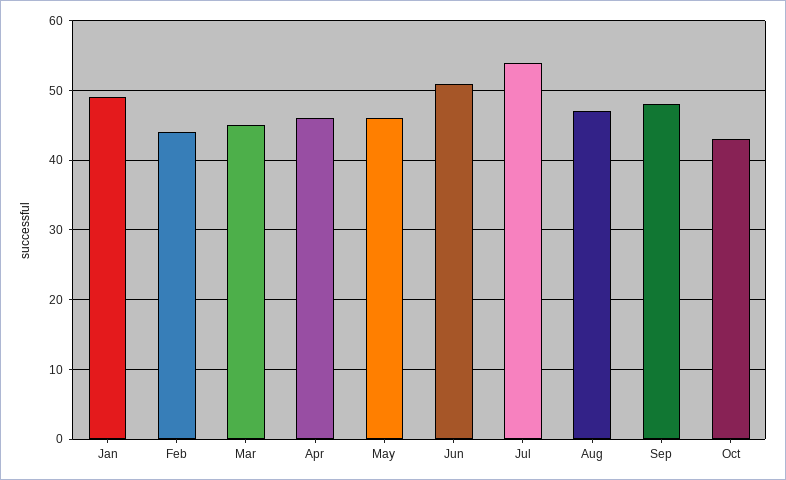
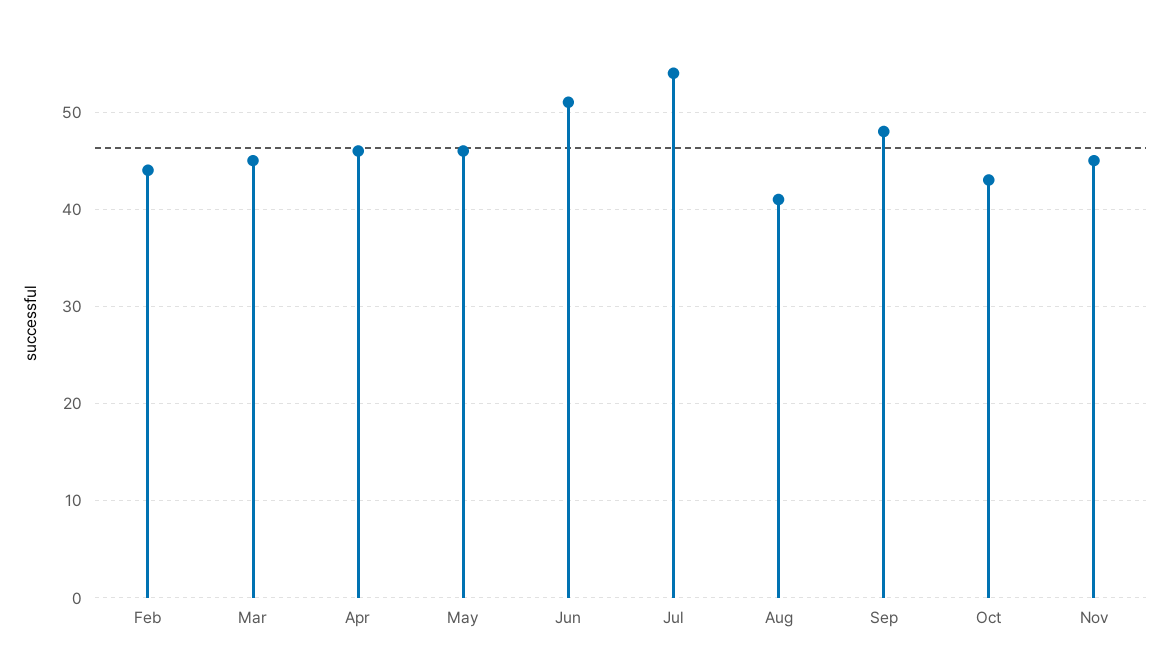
Jan: 49 -> none
Aug: 47 -> 41
Nov: none -> 45

